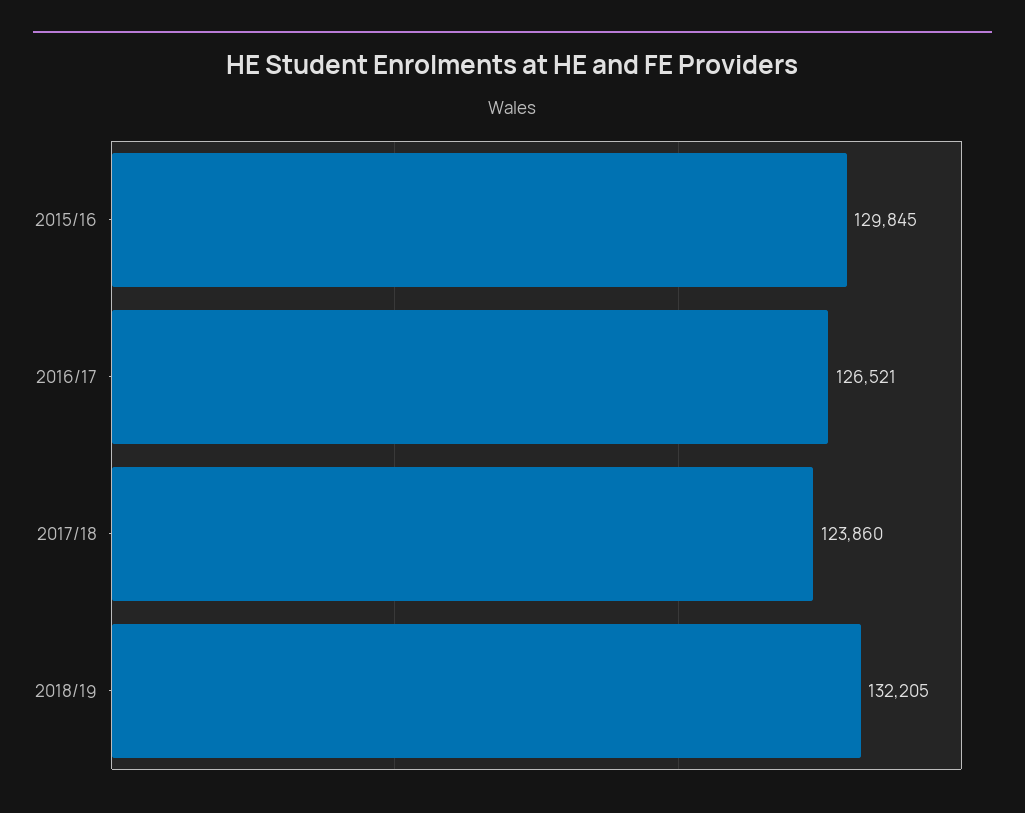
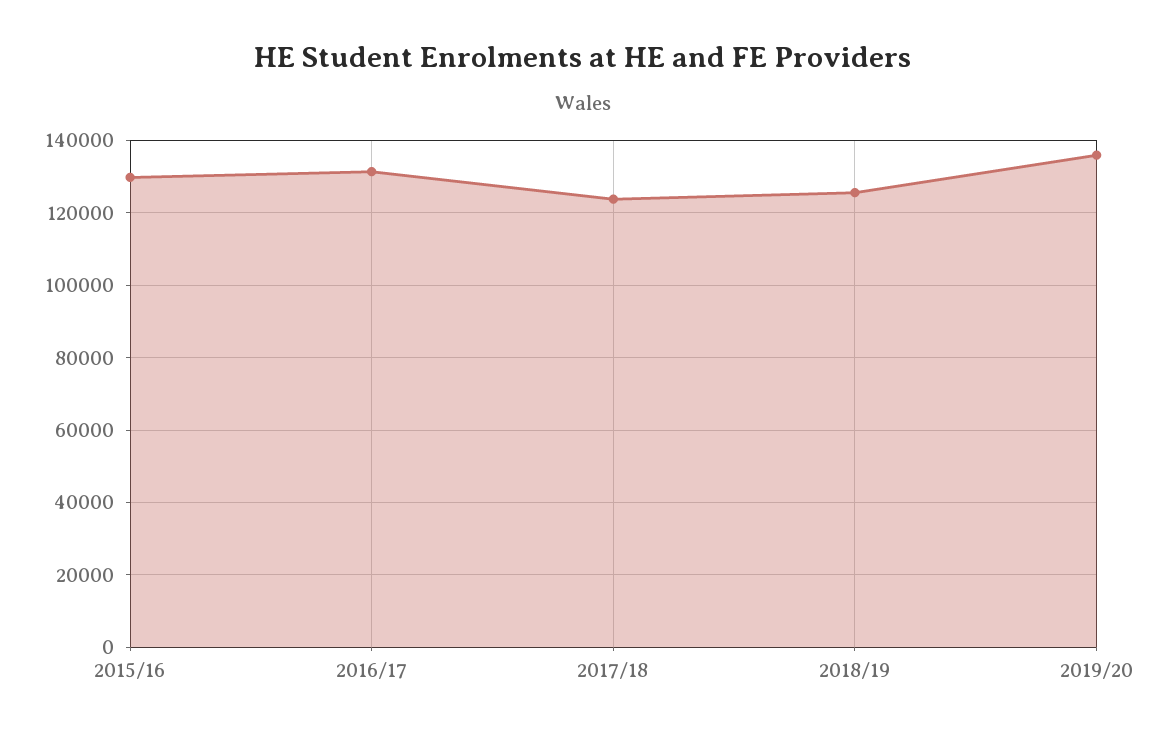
2016/17: 126521 -> 132000
2018/19: 132205 -> 126000
2019/20: none -> 136000

